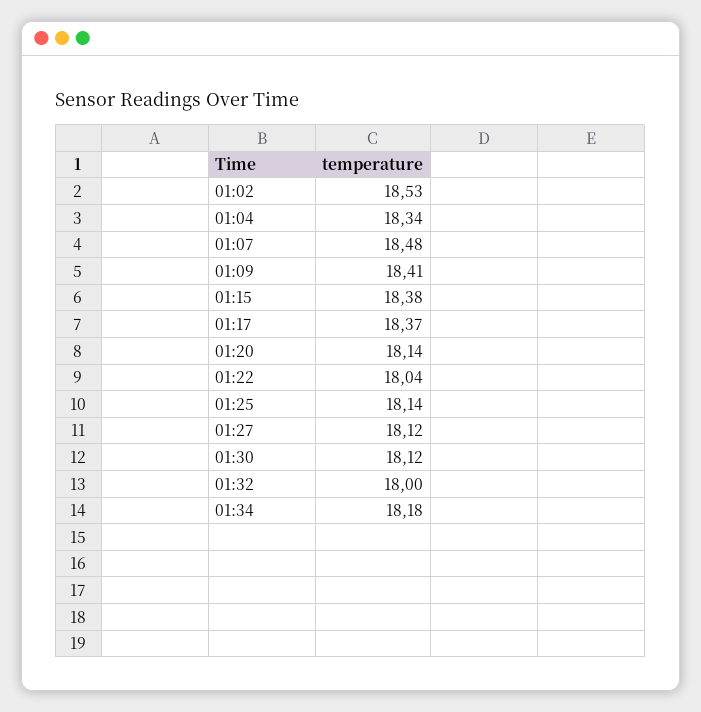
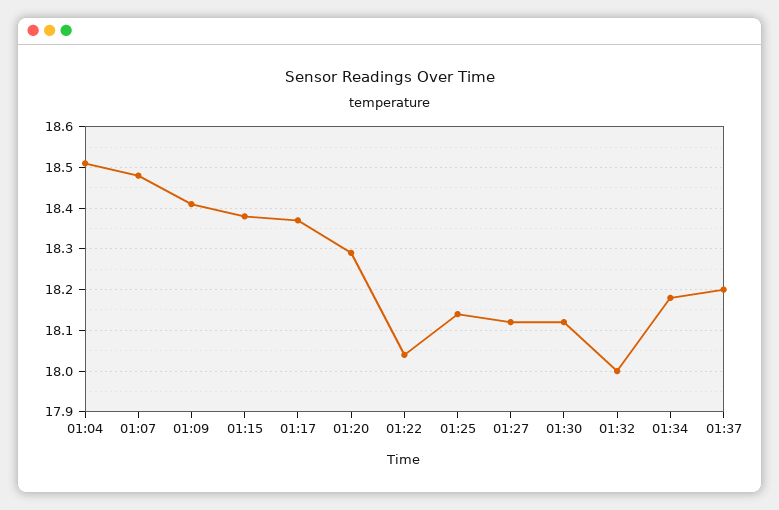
01:02: 18.53 -> none
01:04: 18.34 -> 18.5
01:20: 18.14 -> 18.3
01:37: none -> 18.2

